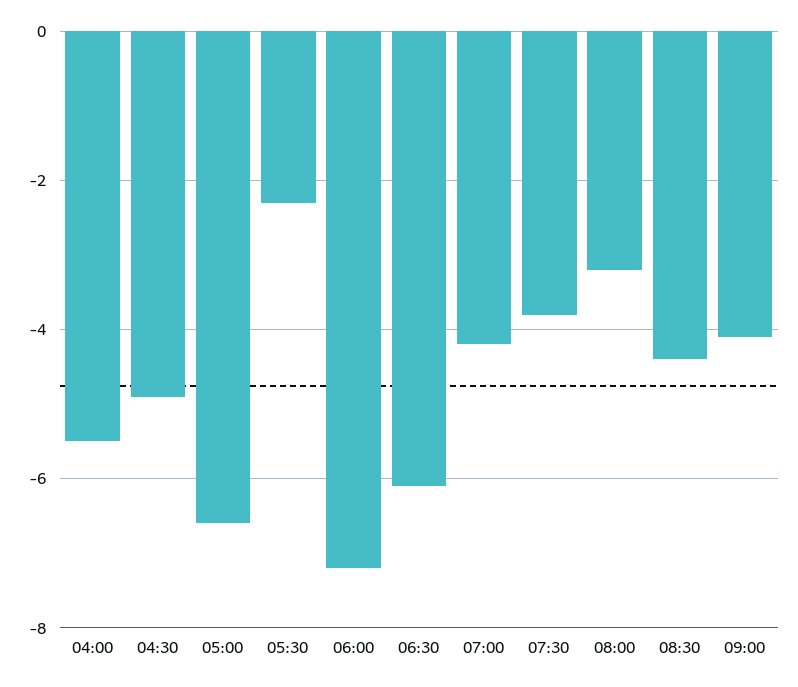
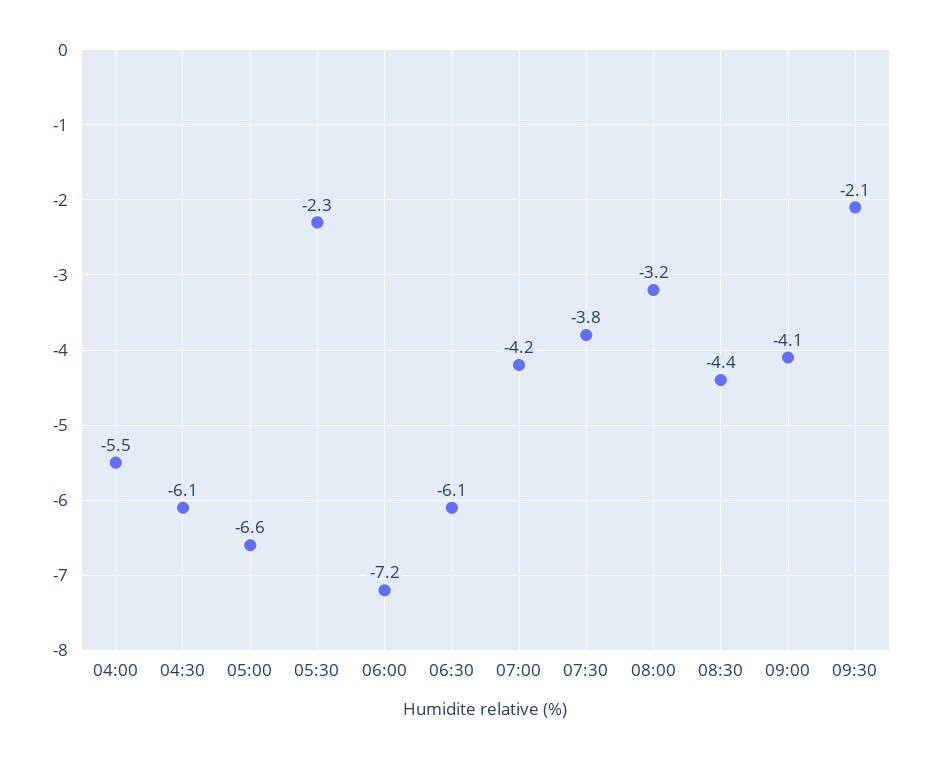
04:30: -5 -> -6.1
09:30: none -> -2.1

